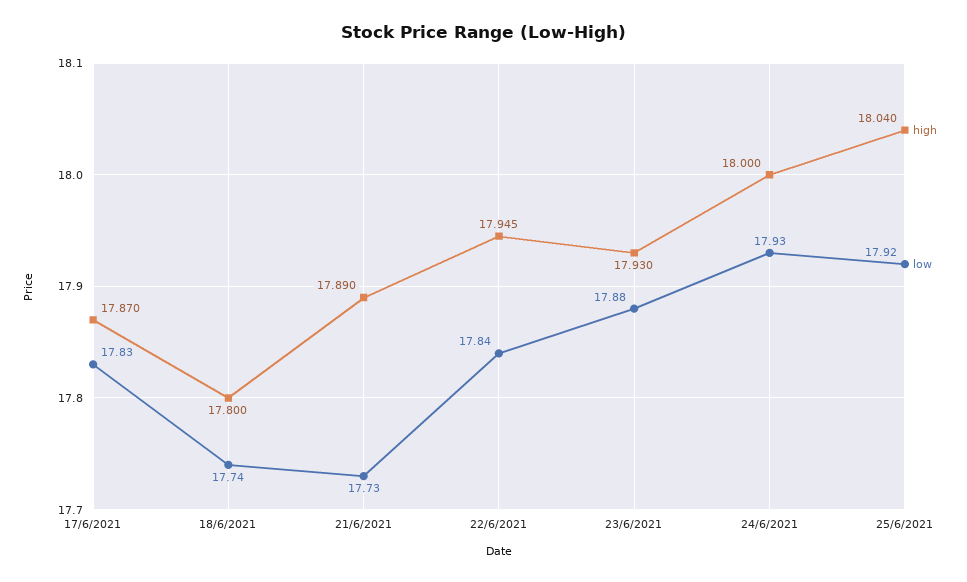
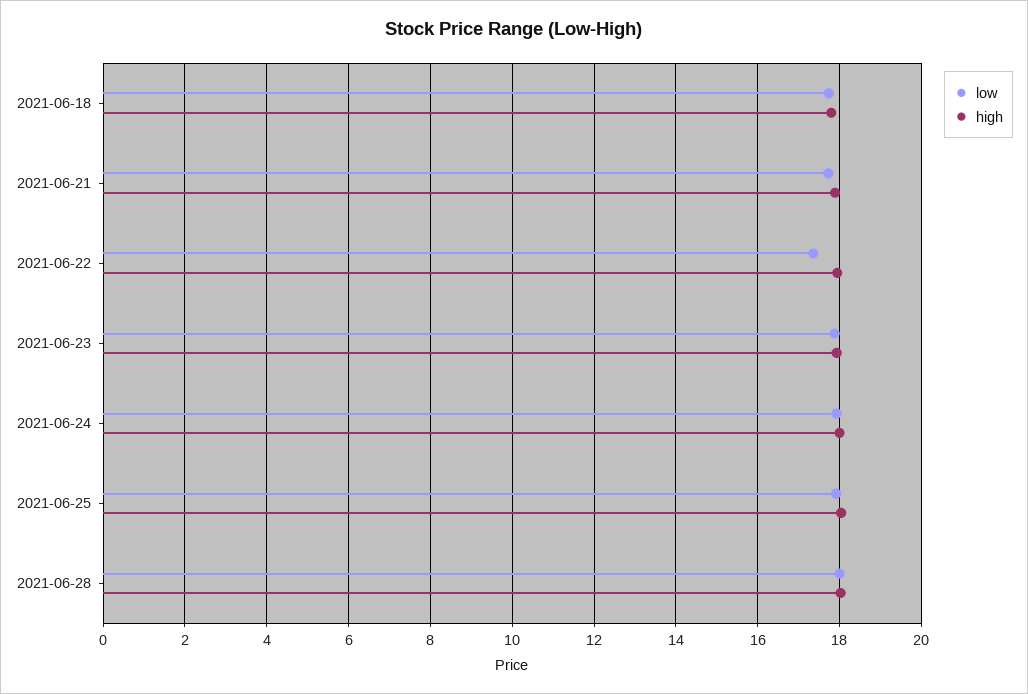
high, 17/6/2021: 17.87 -> none
low, 17/6/2021: 17.83 -> none
low, 22/6/2021: 17.84 -> 17.4
low, 2021-06-28: none -> 18
high, 2021-06-28: none -> 18

